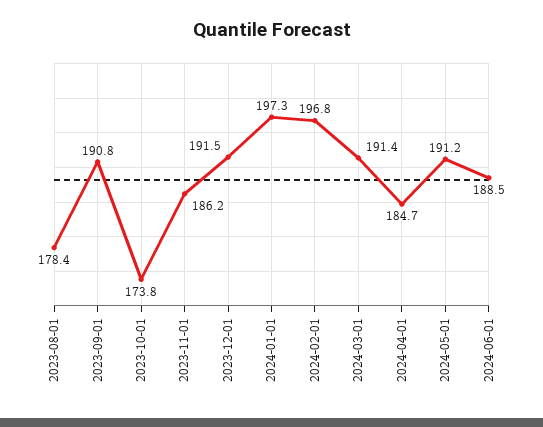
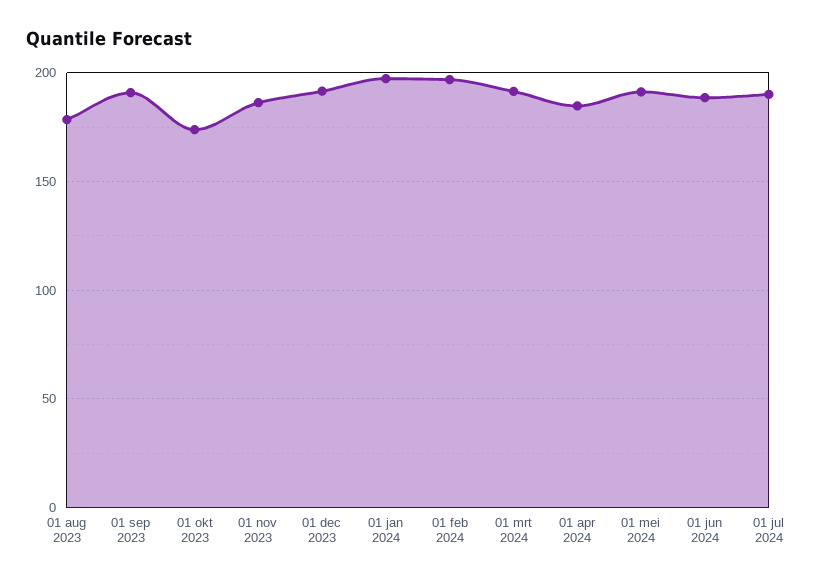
01 jul 2024: none -> 190

